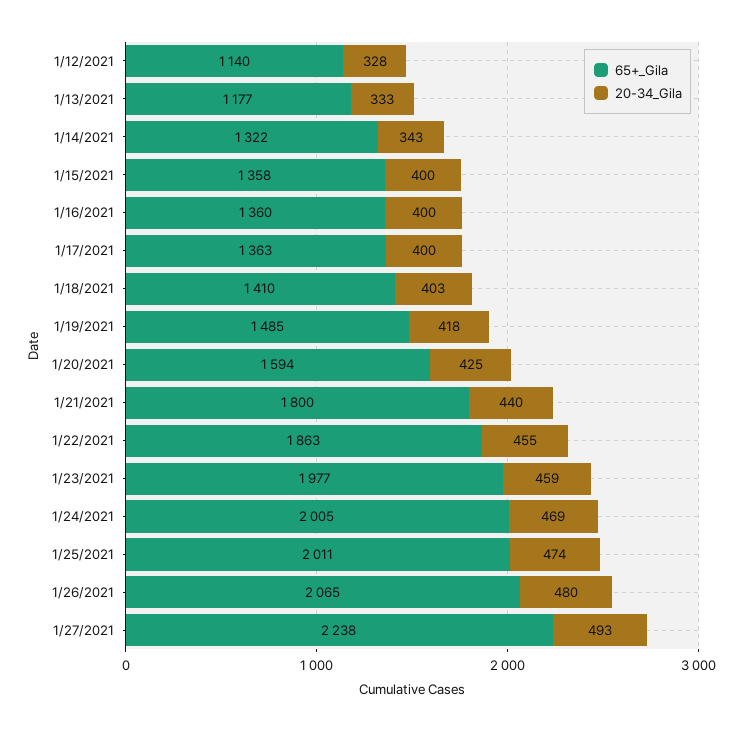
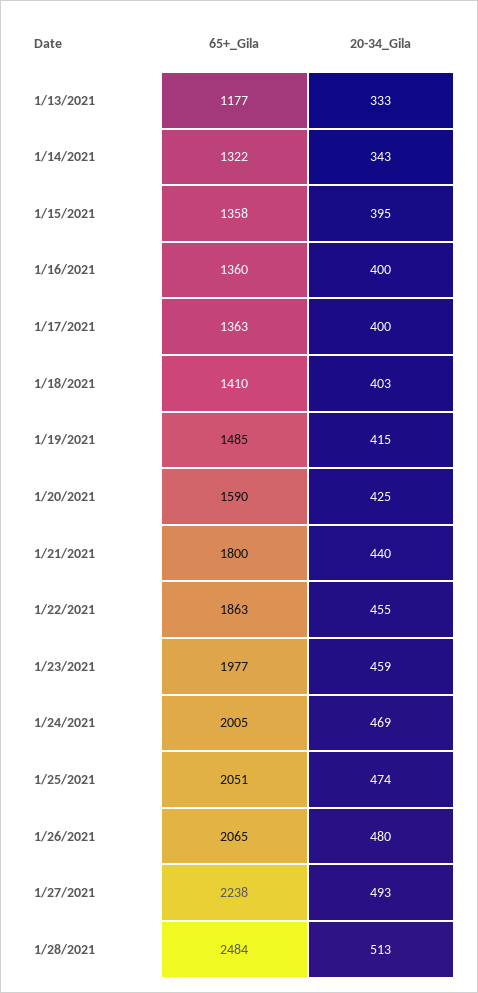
65+_Gila, 1/12/2021: 1140 -> none
20-34_Gila, 1/12/2021: 328 -> none
20-34_Gila, 1/15/2021: 400 -> 395
20-34_Gila, 1/19/2021: 418 -> 415
65+_Gila, 1/20/2021: 1594 -> 1590
65+_Gila, 1/25/2021: 2011 -> 2051
65+_Gila, 1/28/2021: none -> 2484
20-34_Gila, 1/28/2021: none -> 513

